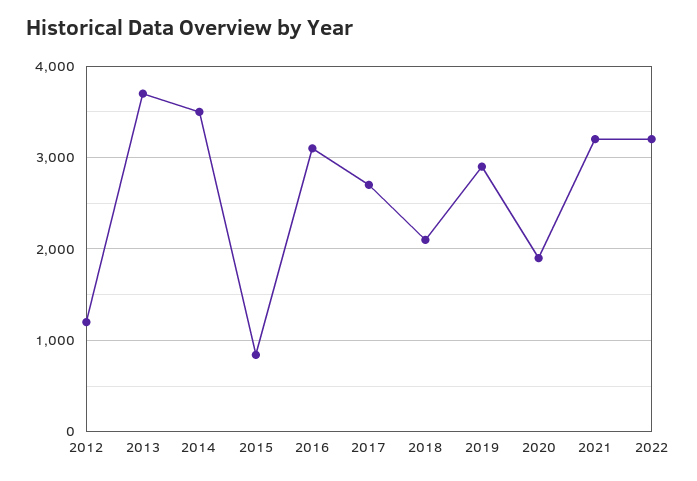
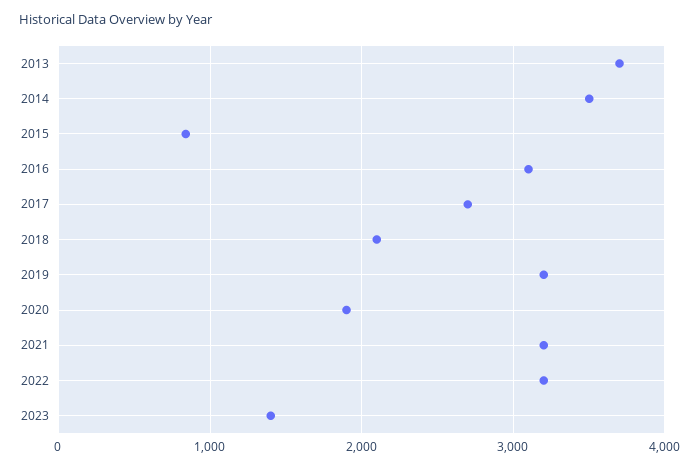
2012: 1200 -> none
2019: 2900 -> 3200
2023: none -> 1400

